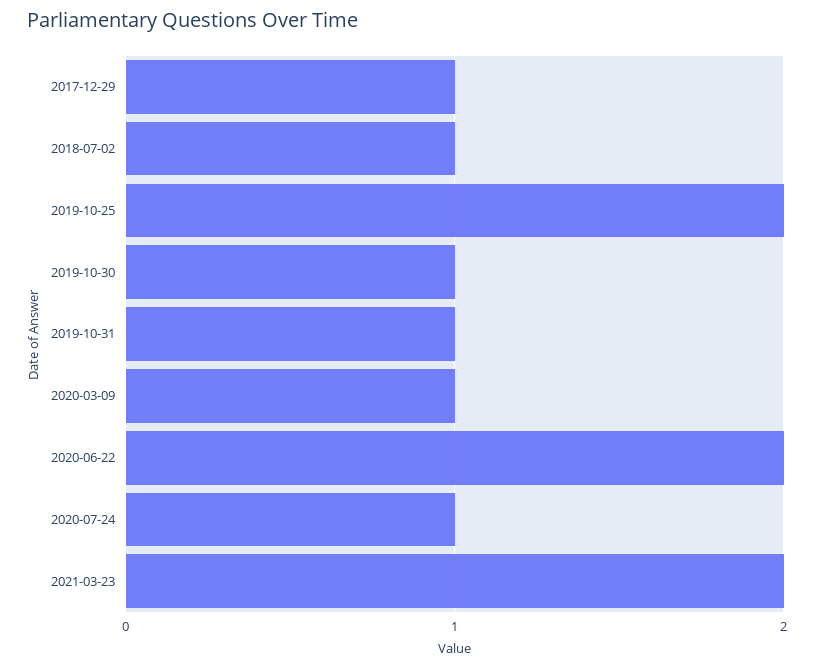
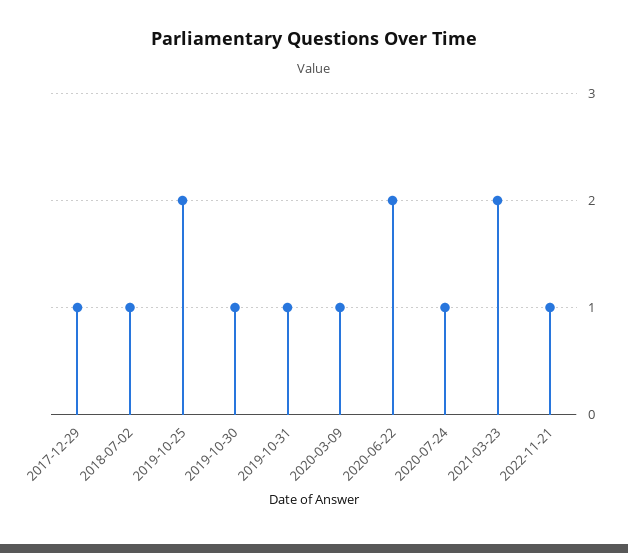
2022-11-21: none -> 1

